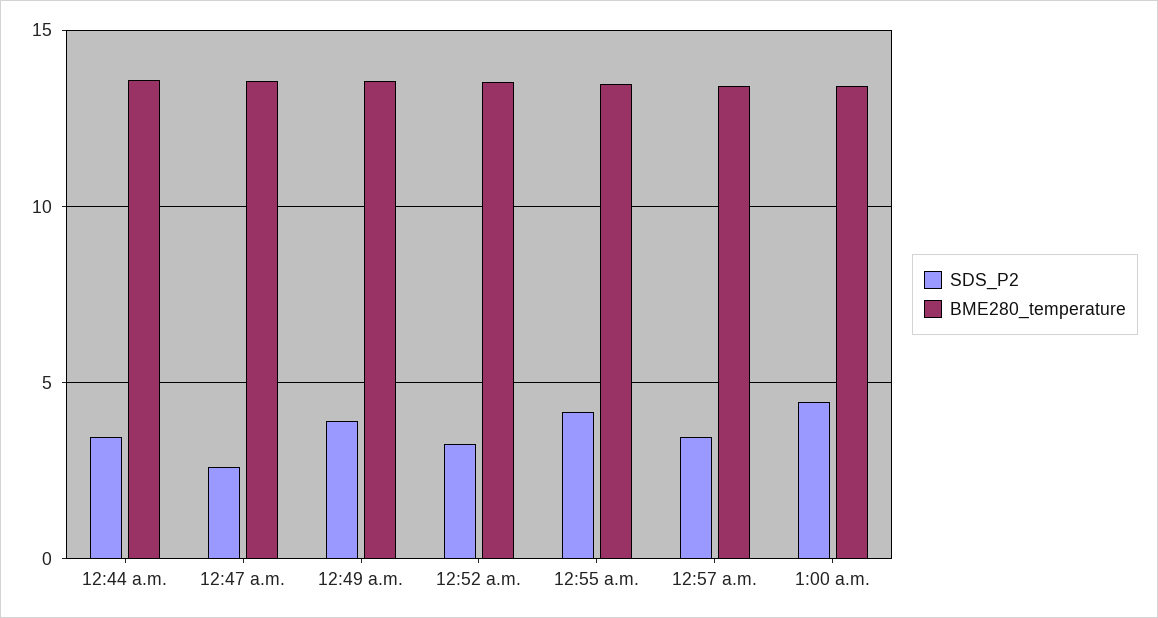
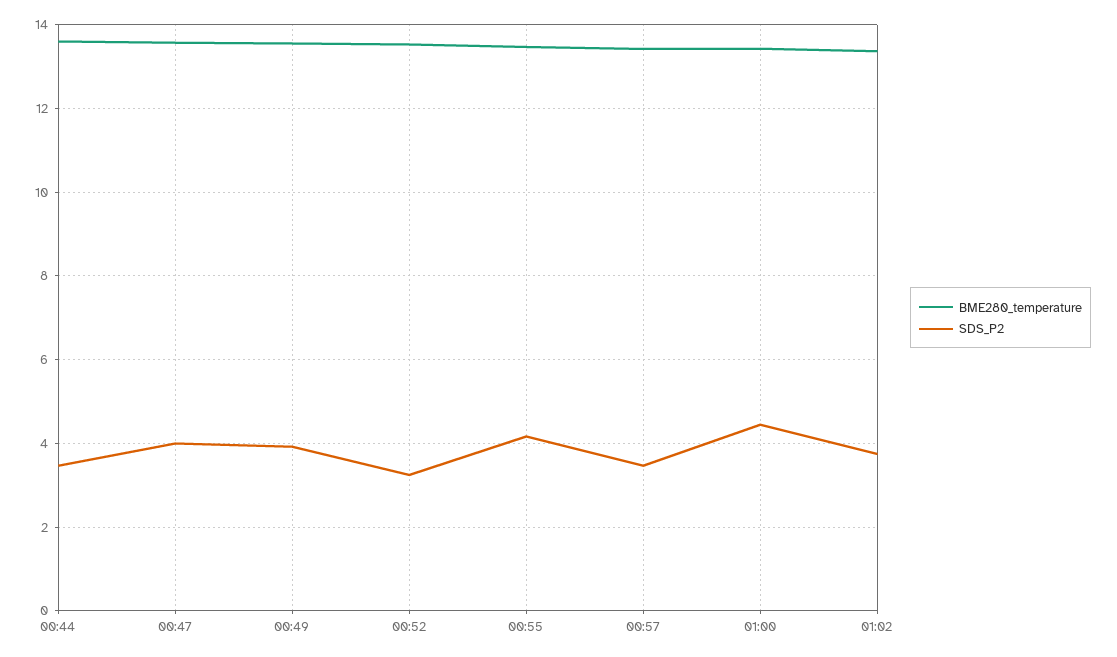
SDS_P2, 12:47 a.m.: 2.5 -> 4
BME280_temperature, 01:02: none -> 13.4
SDS_P2, 01:02: none -> 3.8

